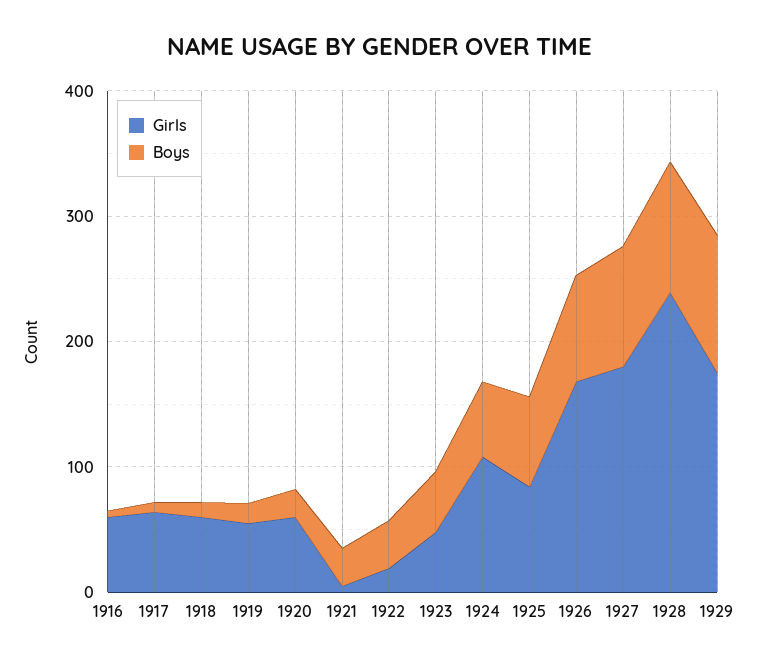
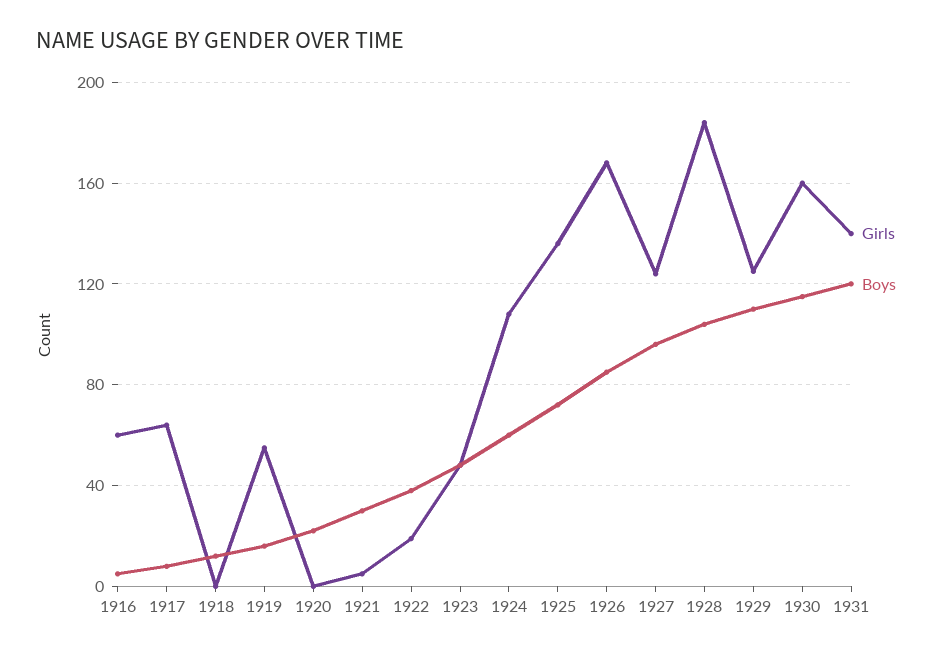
Girls, 1918: 60 -> 0
Girls, 1920: 60 -> 0
Girls, 1925: 80 -> 135
Girls, 1927: 180 -> 125
Girls, 1928: 240 -> 185
Girls, 1929: 180 -> 125
Girls, 1930: none -> 160
Boys, 1930: none -> 115
Girls, 1931: none -> 140
Boys, 1931: none -> 120

